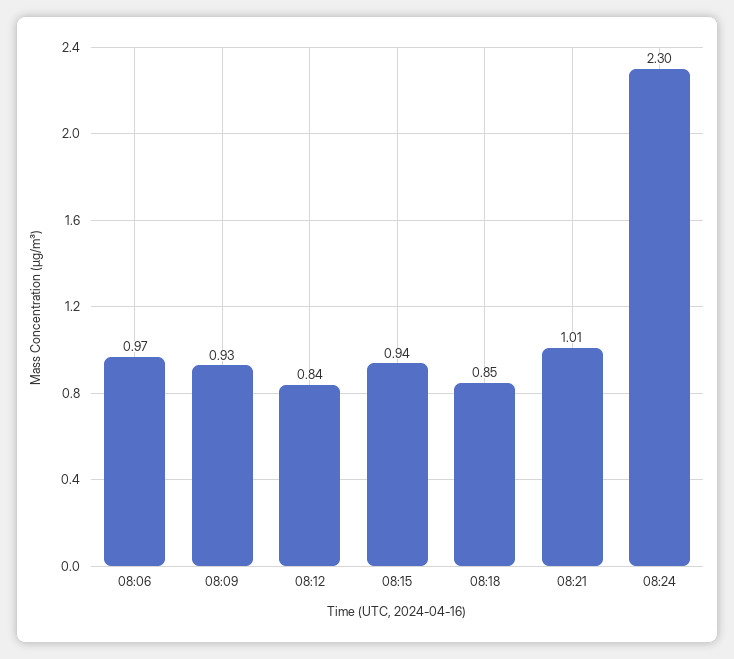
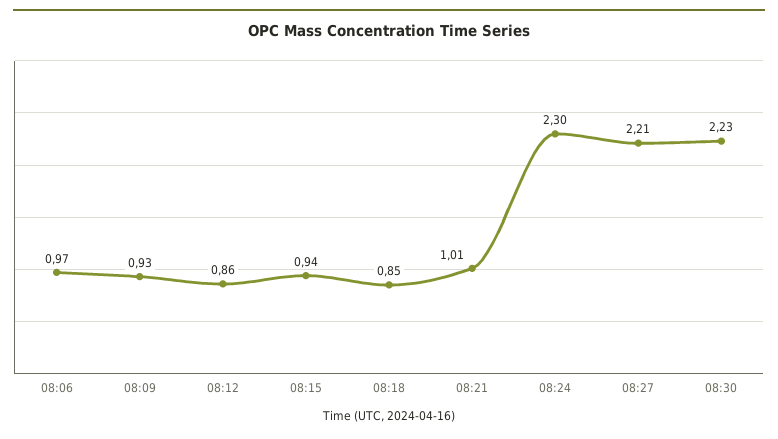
08:12: 0.84 -> 0.86
08:27: none -> 2.21
08:30: none -> 2.23

